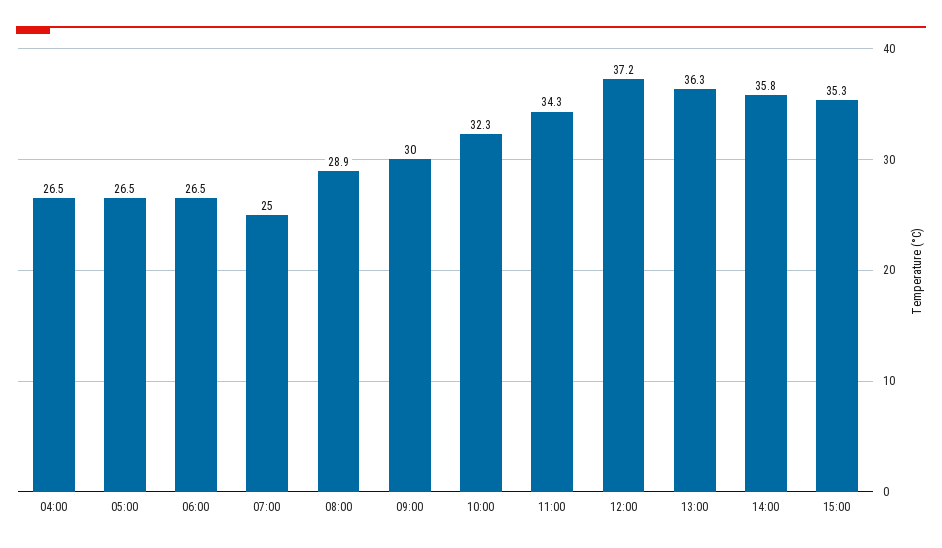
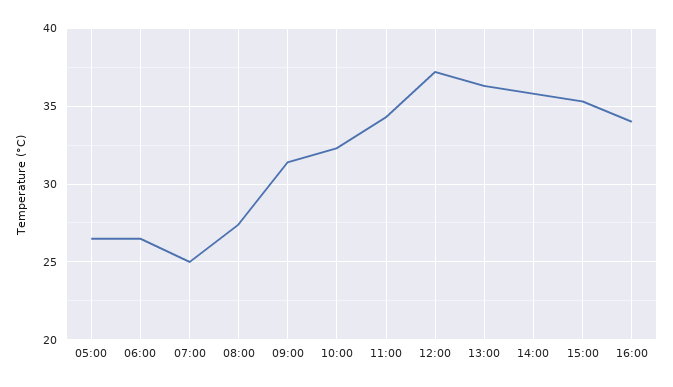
04:00: 26.5 -> none
08:00: 28.9 -> 27.5
09:00: 30 -> 31.5
16:00: none -> 34

